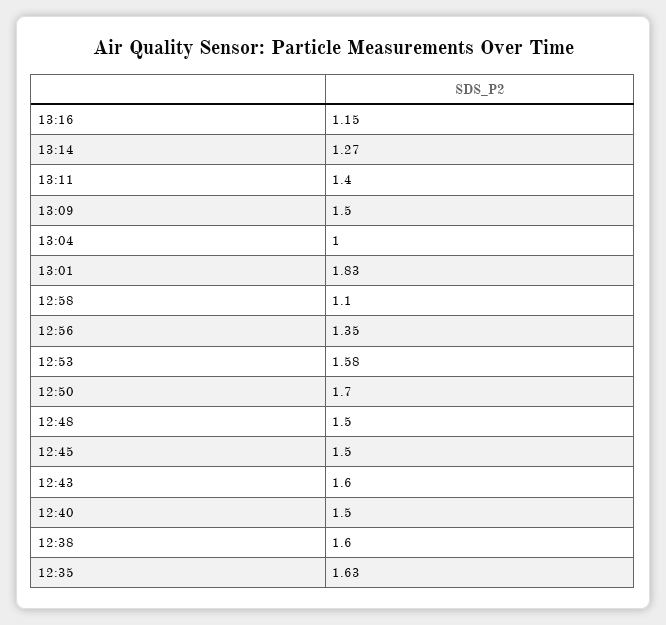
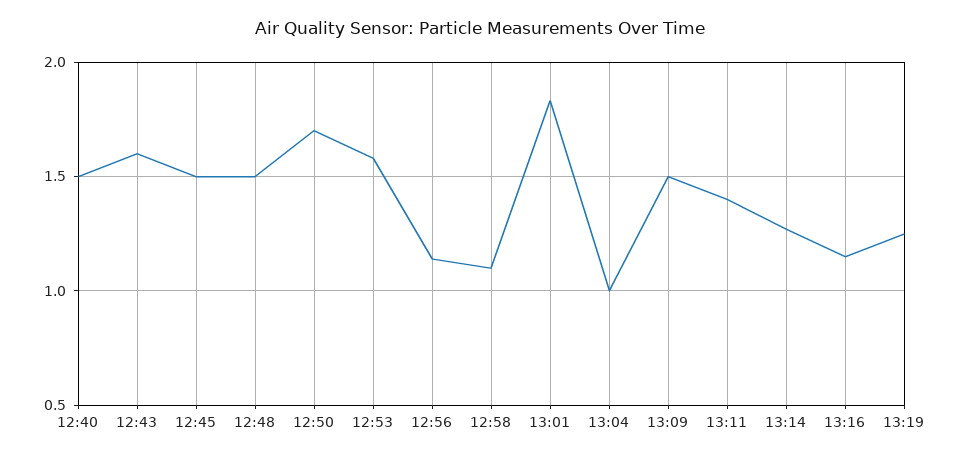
12:56: 1.35 -> 1.15
12:38: 1.6 -> none
12:35: 1.63 -> none
13:19: none -> 1.25

